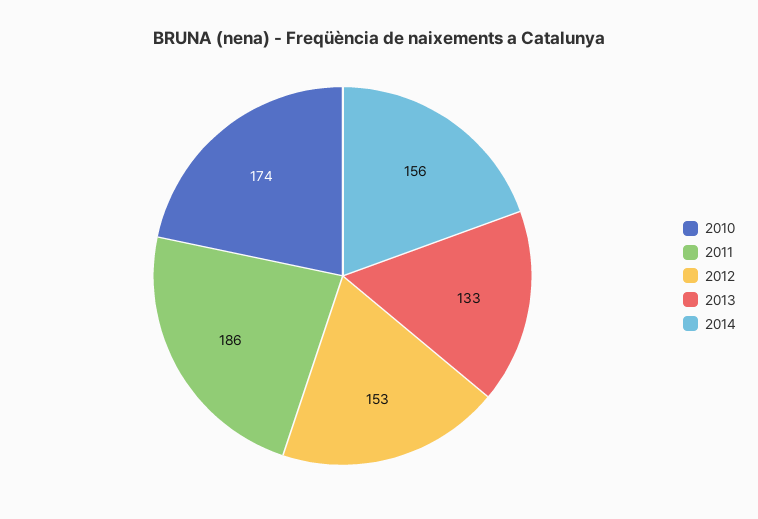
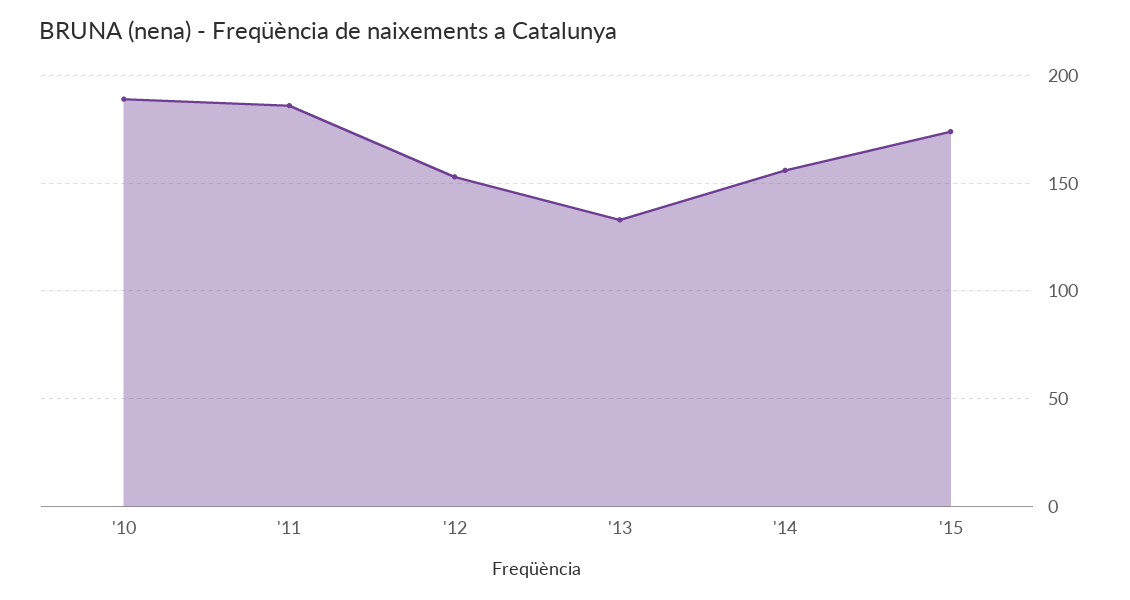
2010: 174 -> 190
'15: none -> 175

